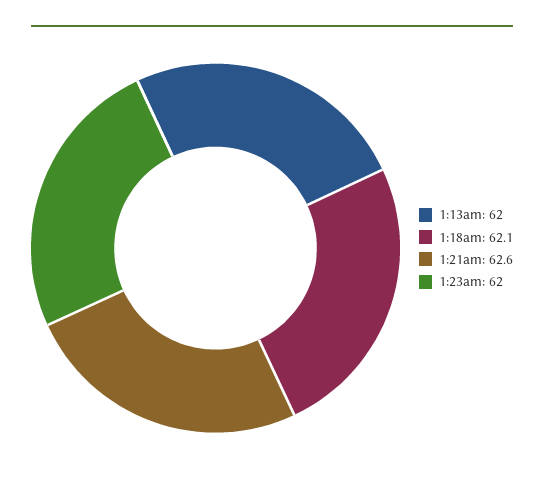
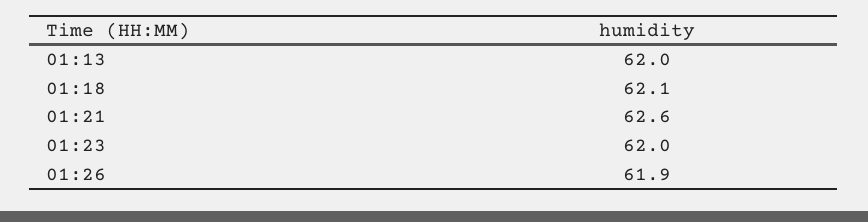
01:26: none -> 61.9

